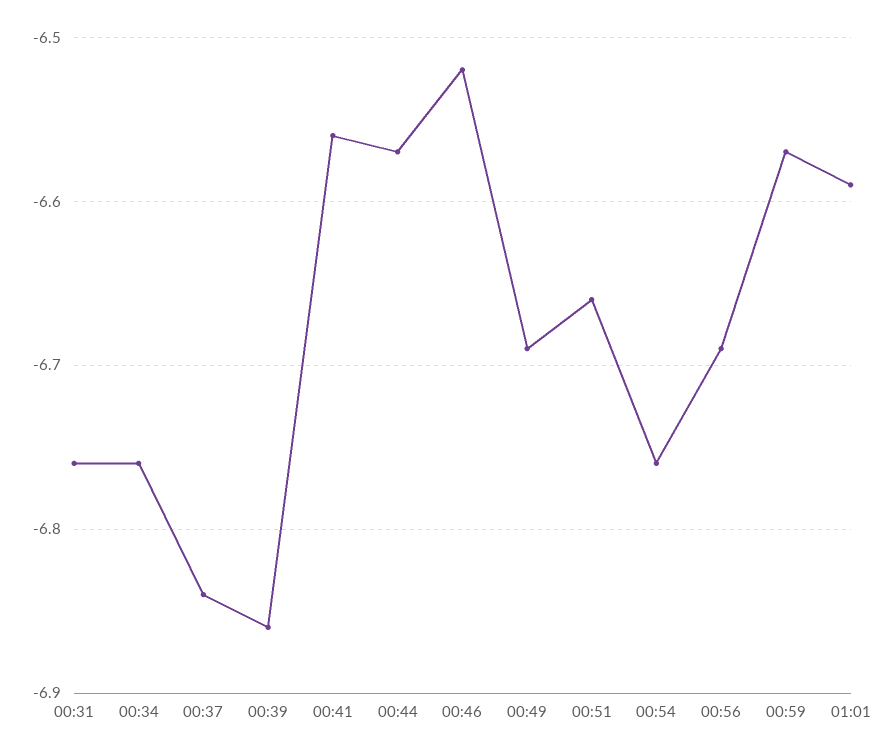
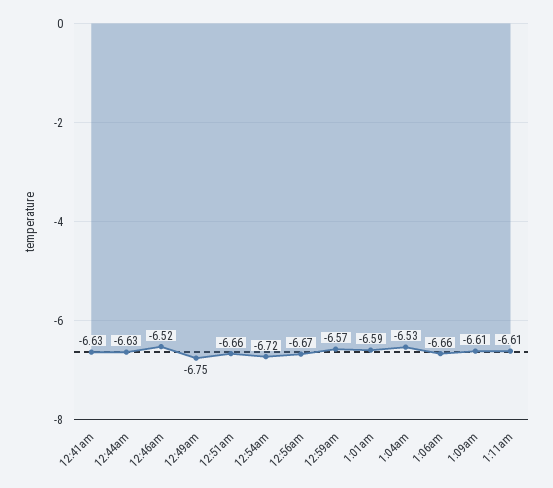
00:31: -6.76 -> none
00:34: -6.76 -> none
00:37: -6.84 -> none
00:39: -6.86 -> none
00:41: -6.56 -> -6.63
00:44: -6.57 -> -6.63
00:49: -6.69 -> -6.75
00:54: -6.76 -> -6.72
00:56: -6.69 -> -6.67
1:04am: none -> -6.53
1:06am: none -> -6.66
1:09am: none -> -6.61
1:11am: none -> -6.61

